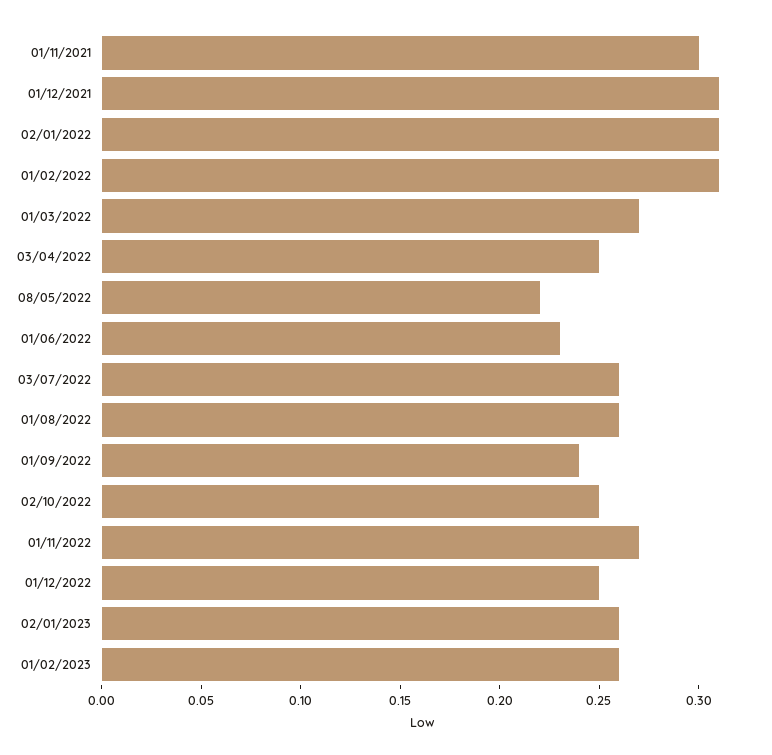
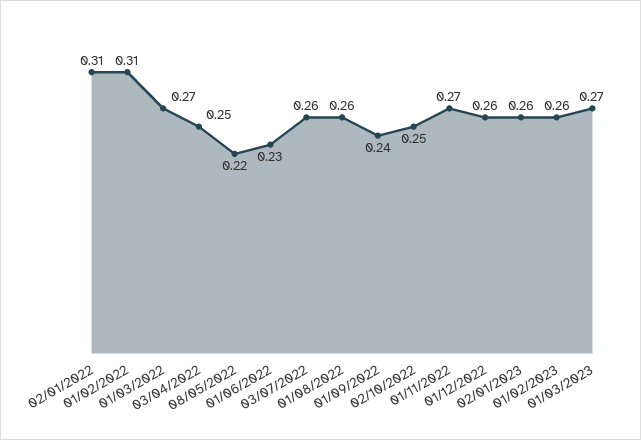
01/11/2021: 0.3 -> none
01/12/2021: 0.31 -> none
01/12/2022: 0.25 -> 0.26
01/03/2023: none -> 0.27

